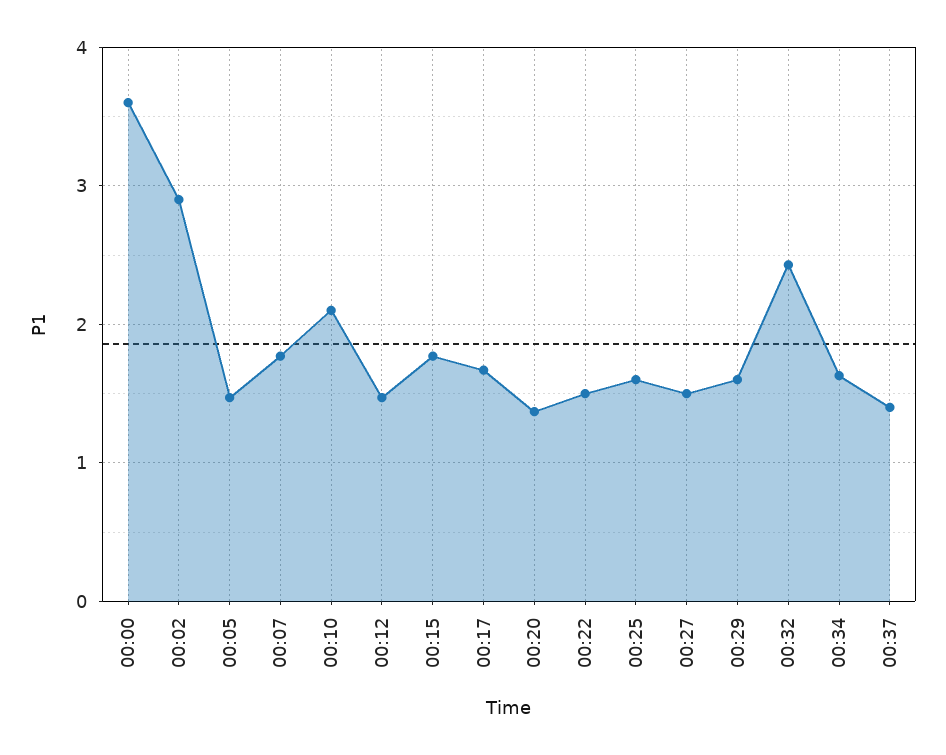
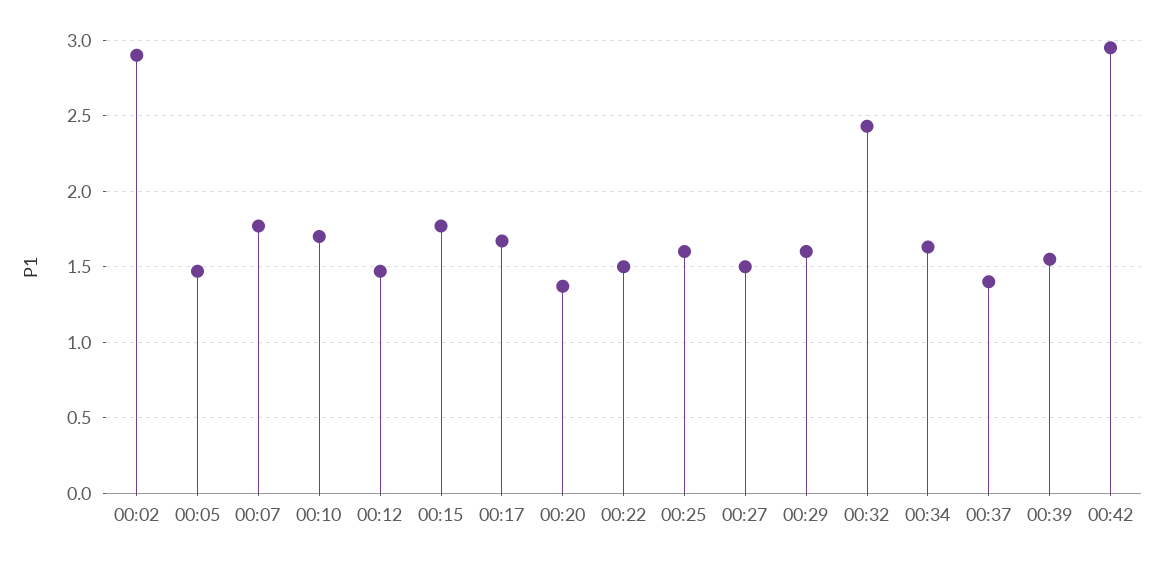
00:00: 3.6 -> none
00:10: 2.1 -> 1.7
00:39: none -> 1.55
00:42: none -> 2.95

